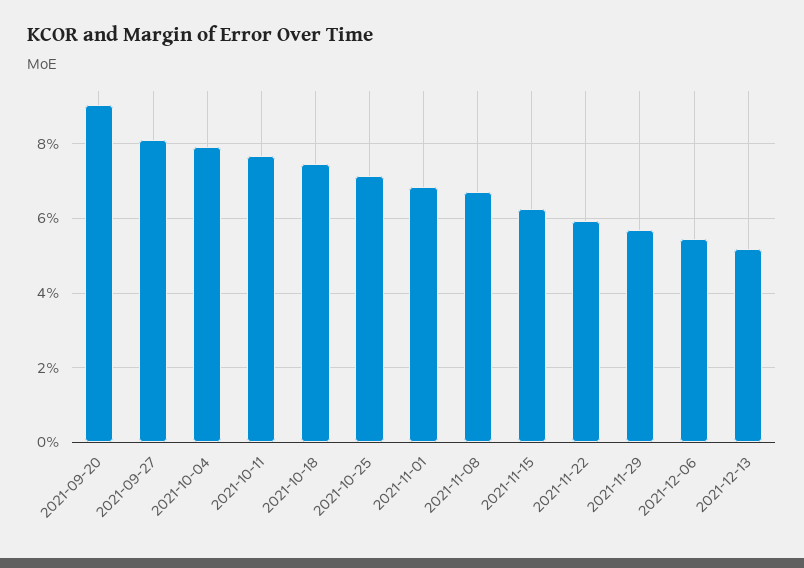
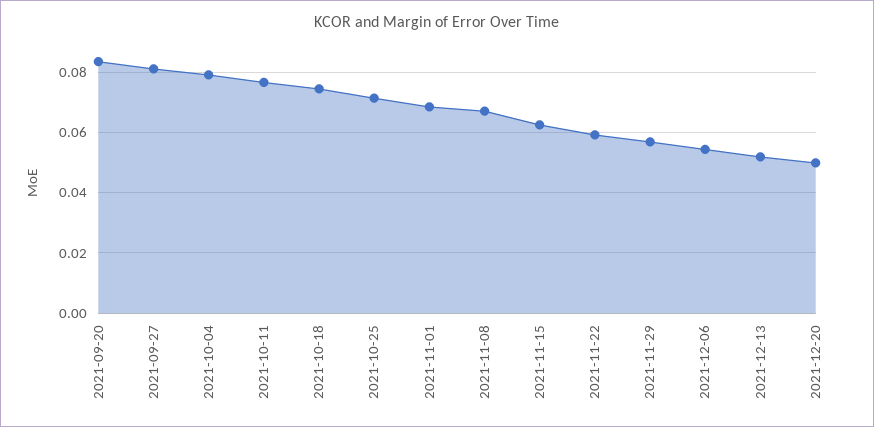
2021-09-20: 0.09 -> 0.084
2021-12-20: none -> 0.05

